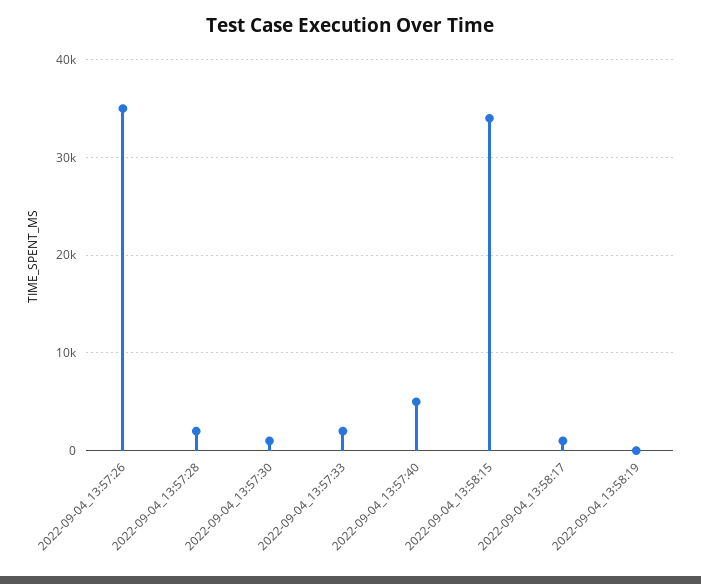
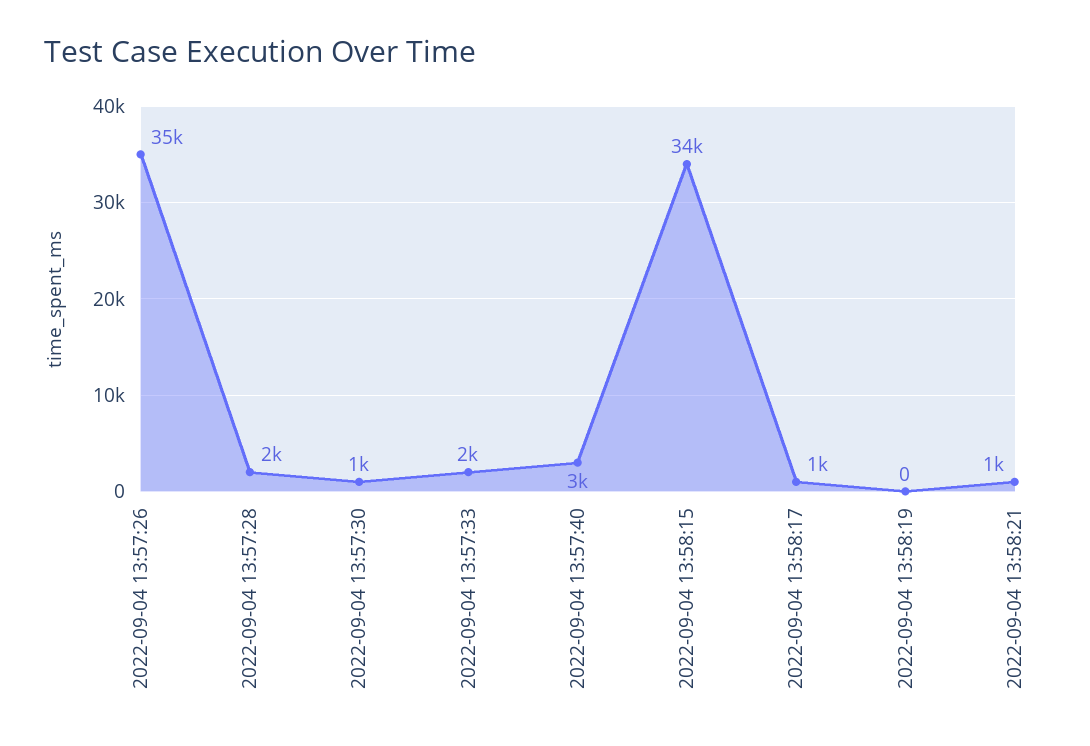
2022-09-04_13:57:40: 5000 -> 3000
2022-09-04 13:58:21: none -> 1000

